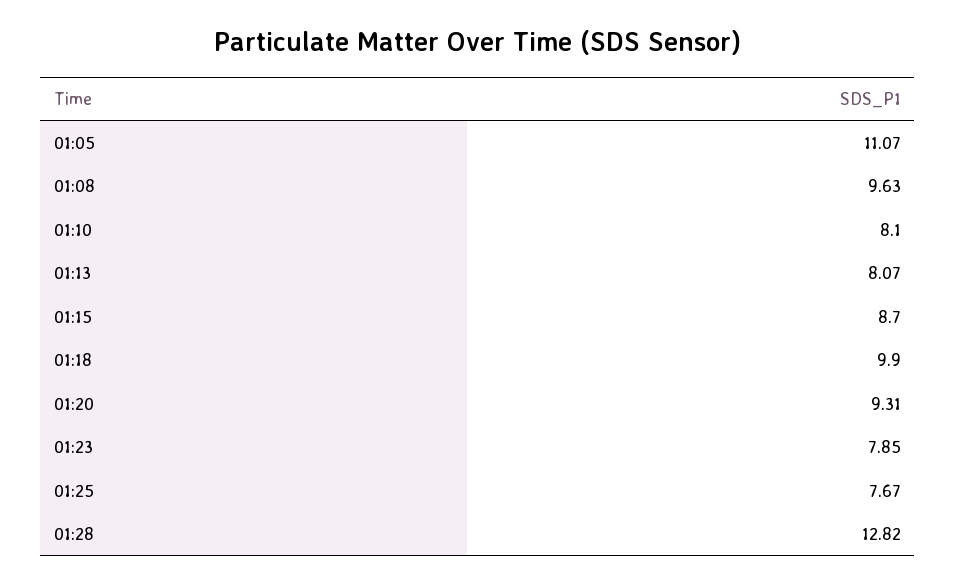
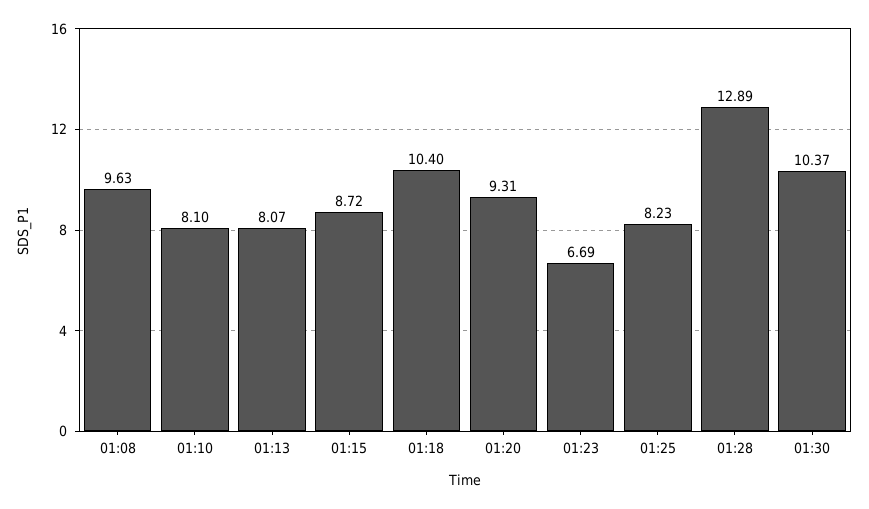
01:05: 11.07 -> none
01:15: 8.7 -> 8.72
01:18: 9.9 -> 10.4
01:23: 7.85 -> 6.69
01:25: 7.67 -> 8.23
01:28: 12.82 -> 12.89
01:30: none -> 10.37

